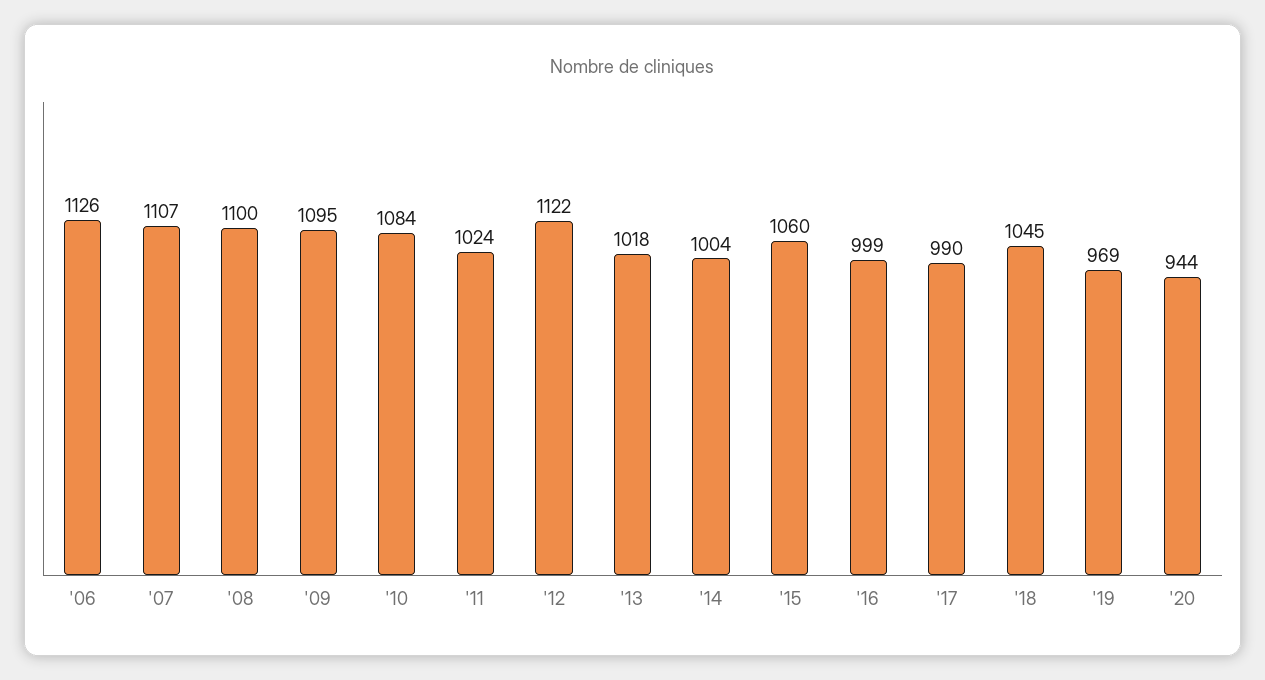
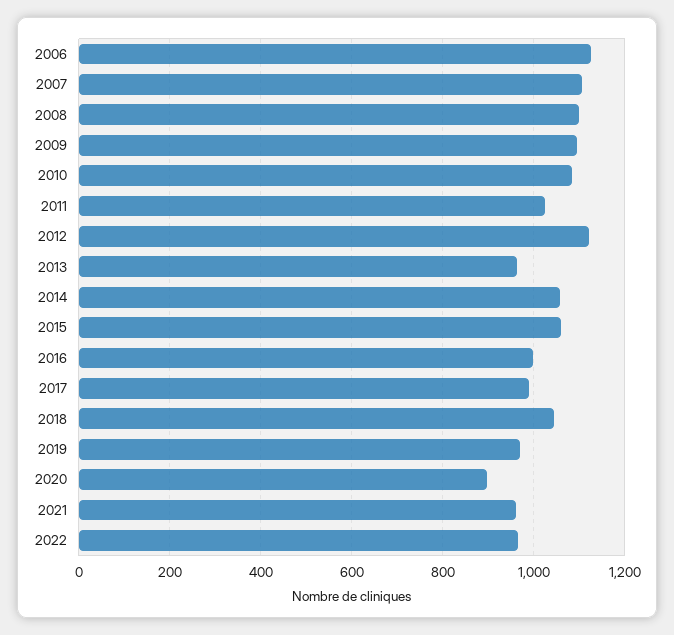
'13: 1018 -> 960
'14: 1004 -> 1060
'20: 944 -> 900
2021: none -> 960
2022: none -> 960

